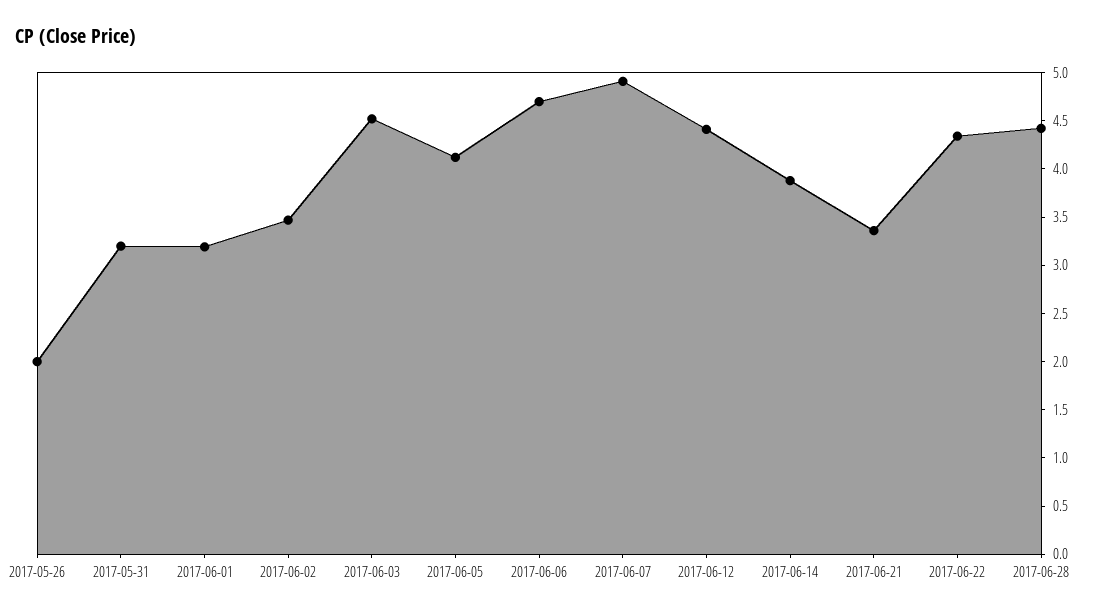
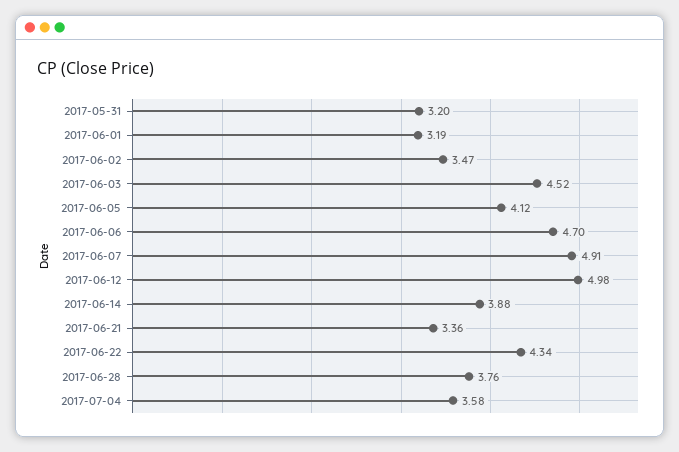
2017-05-26: 2 -> none
2017-06-12: 4.4 -> 4.98
2017-06-28: 4.4 -> 3.76
2017-07-04: none -> 3.58

